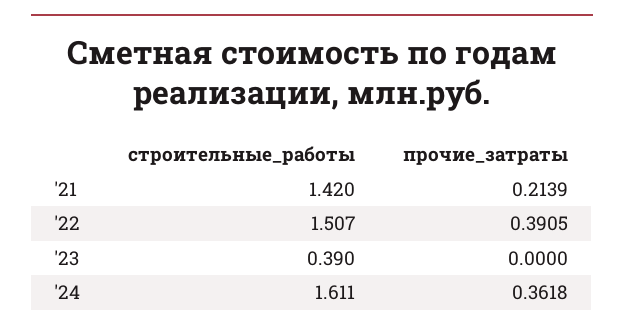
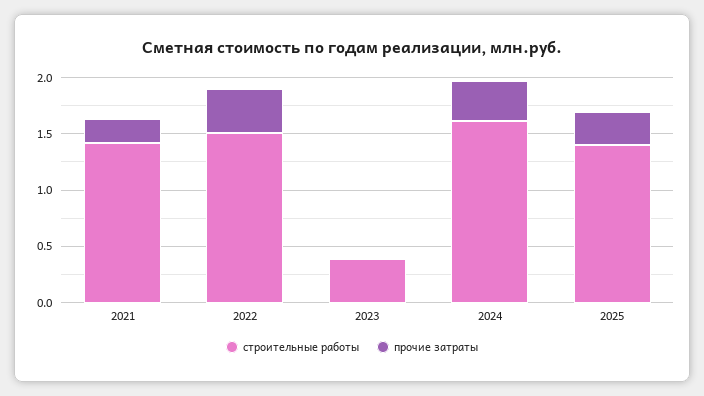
строительные_работы, 2025: none -> 1.4
прочие_затраты, 2025: none -> 0.3

